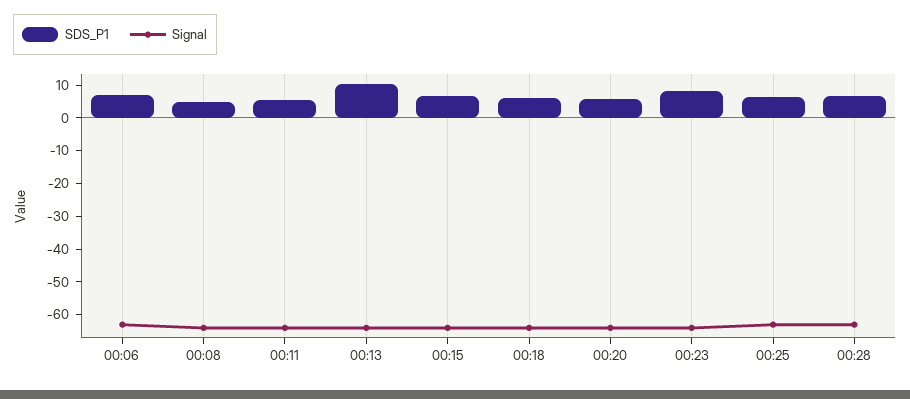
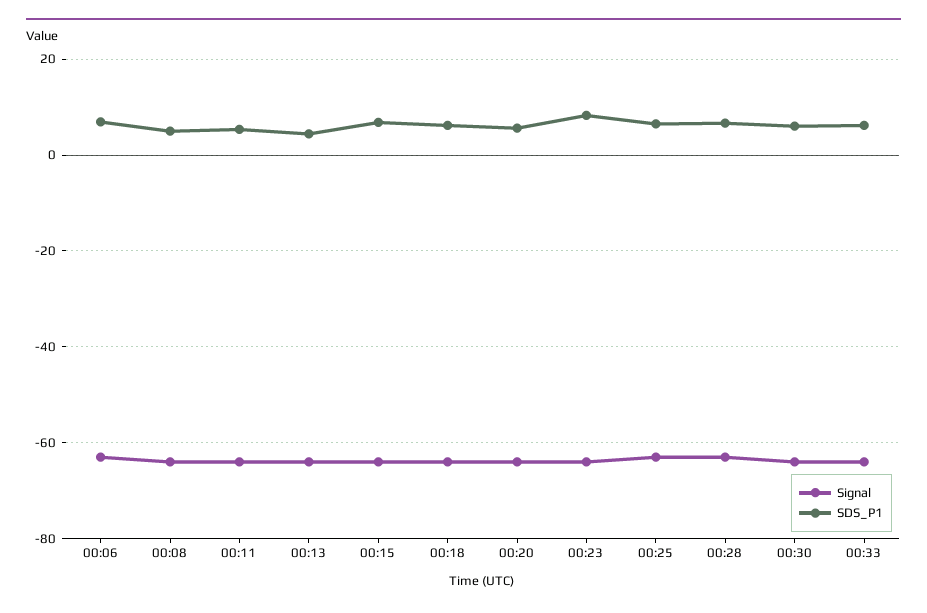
SDS_P1, 00:13: 10 -> 4
Signal, 00:30: none -> -64
SDS_P1, 00:30: none -> 6
Signal, 00:33: none -> -64
SDS_P1, 00:33: none -> 6

